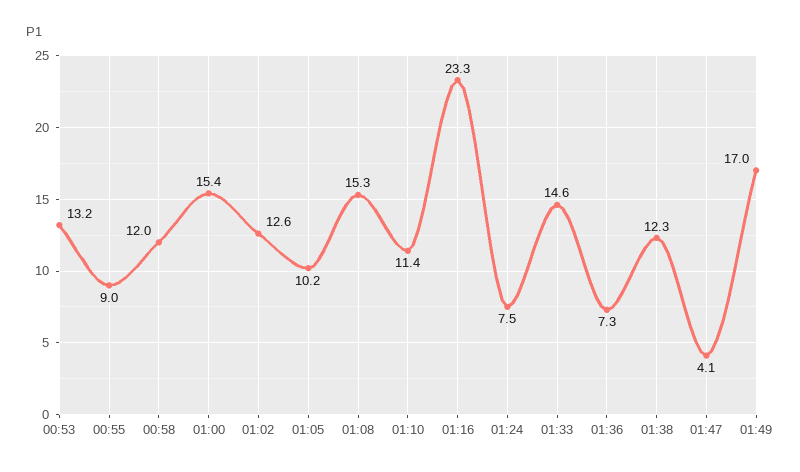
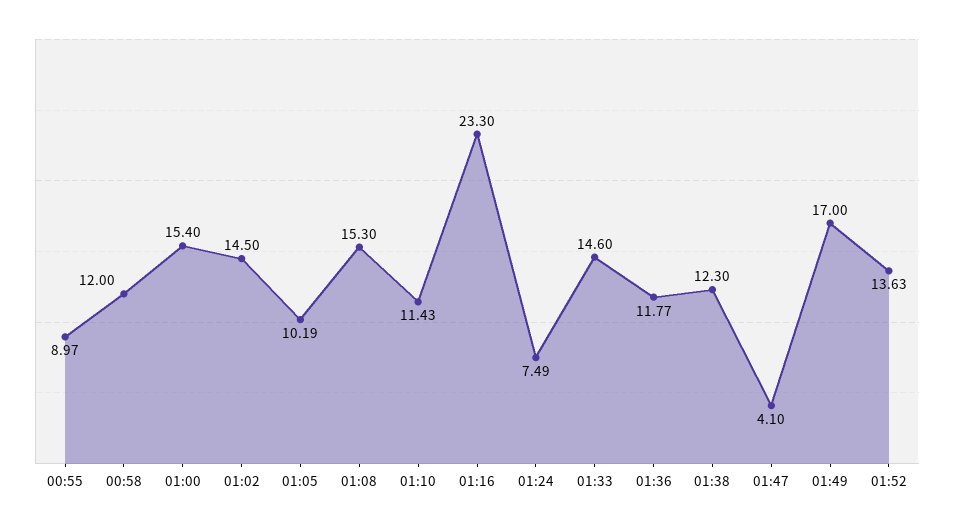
00:53: 13.2 -> none
01:02: 12.6 -> 14.5
01:36: 7.3 -> 11.77
01:52: none -> 13.63

